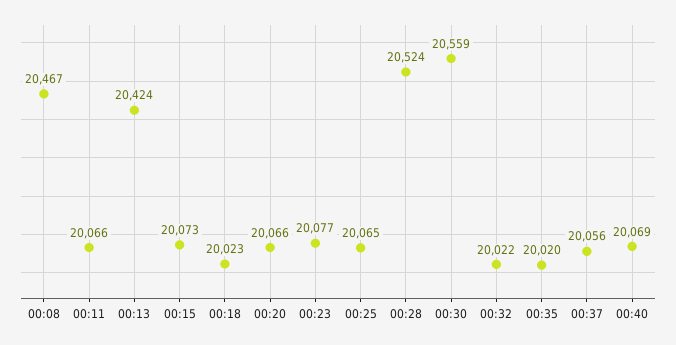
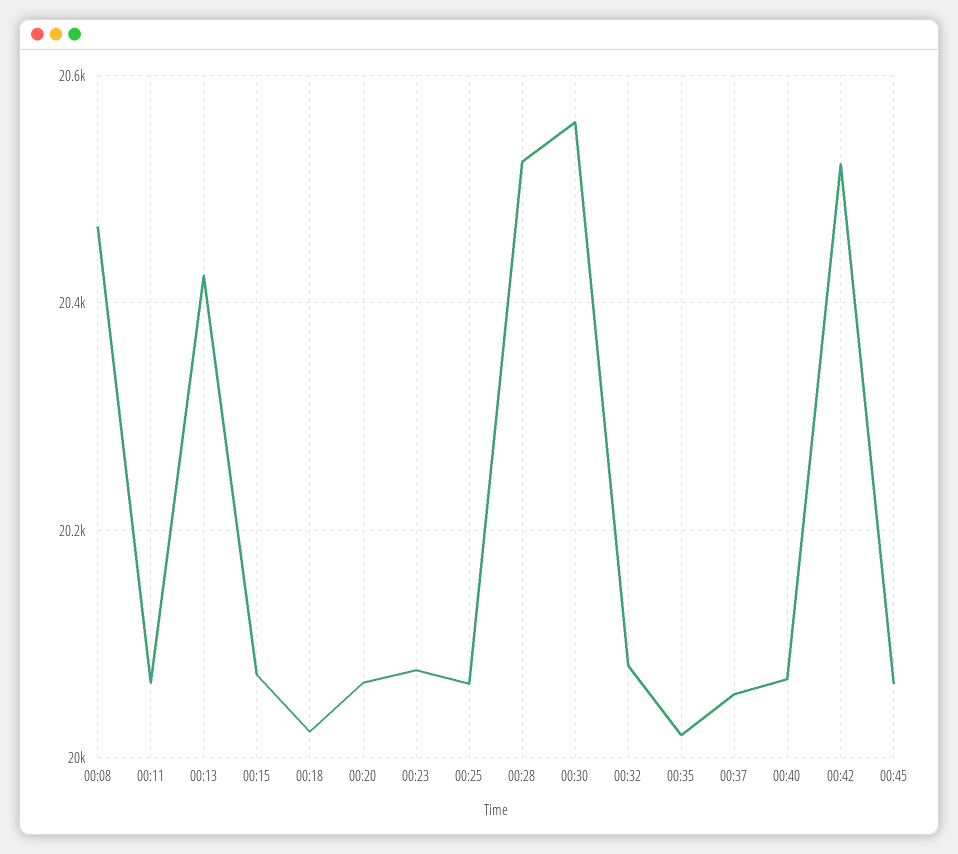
00:32: 20022 -> 20080
00:42: none -> 20520
00:45: none -> 20060

